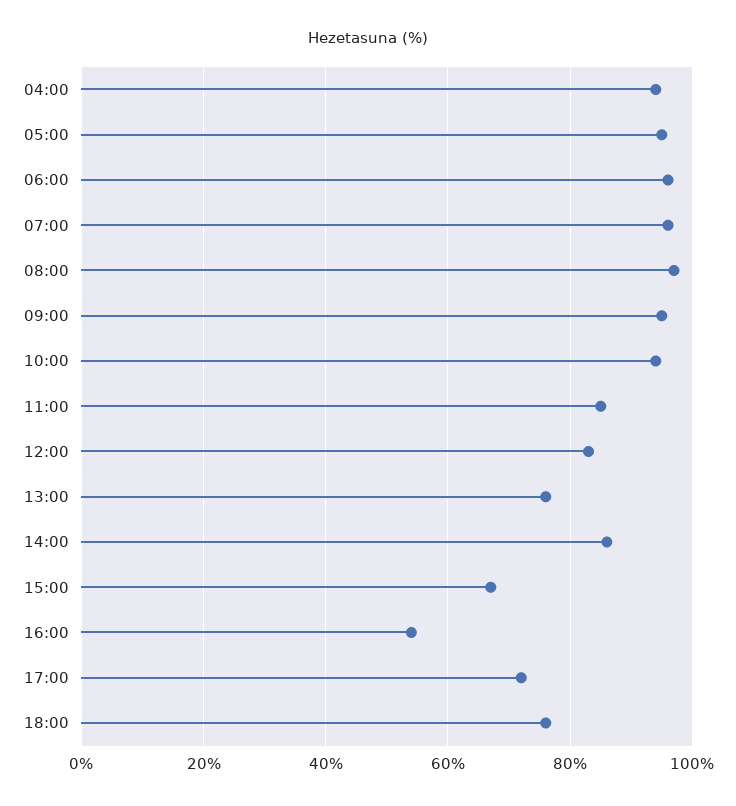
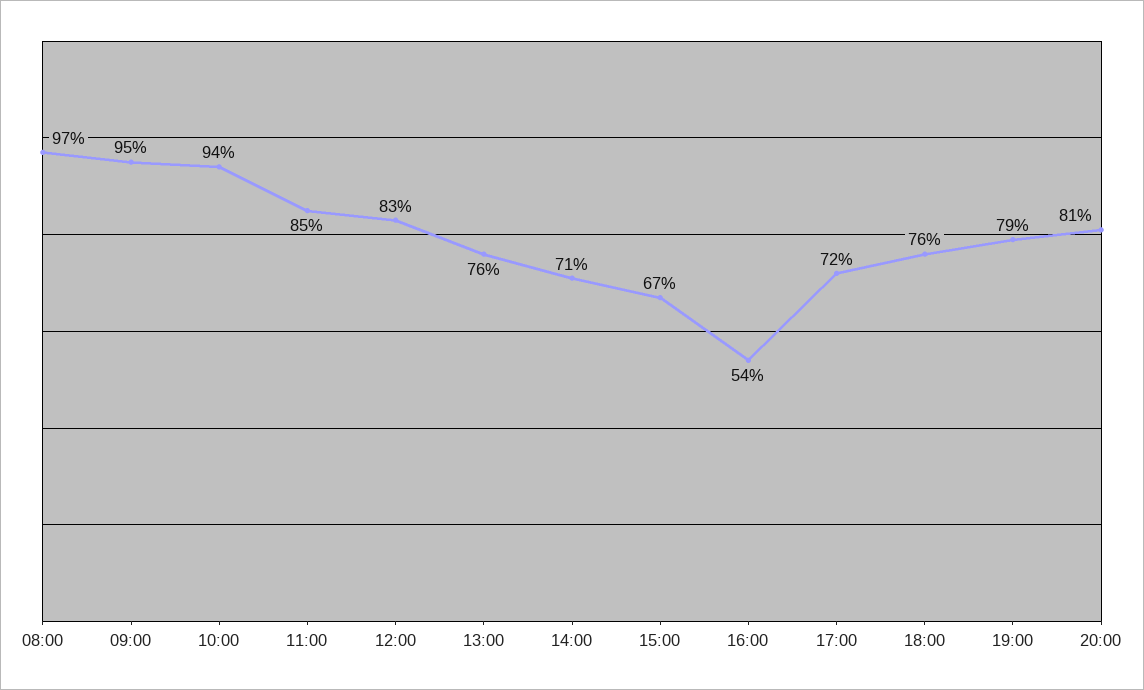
04:00: 95 -> none
05:00: 95 -> none
06:00: 95 -> none
07:00: 95 -> none
14:00: 85 -> 71
19:00: none -> 79
20:00: none -> 81

